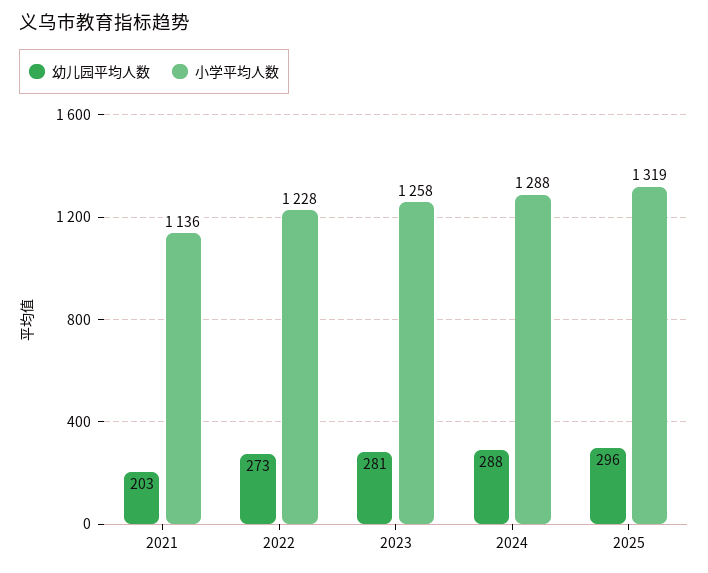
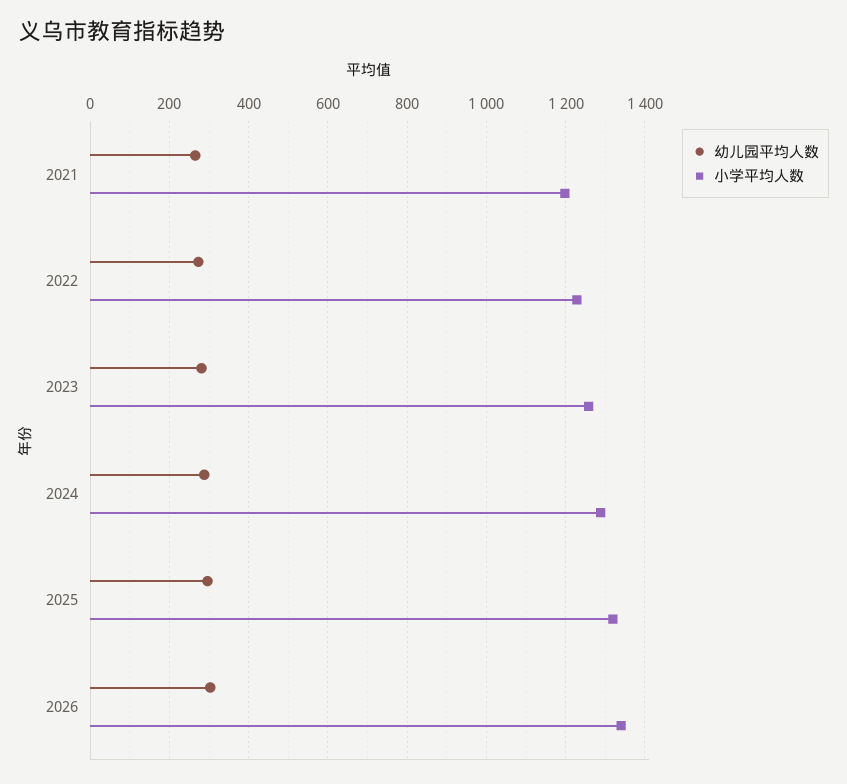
幼儿园平均人数, 2021: 203 -> 260
小学平均人数, 2021: 1136 -> 1200
幼儿园平均人数, 2026: none -> 300
小学平均人数, 2026: none -> 1340

